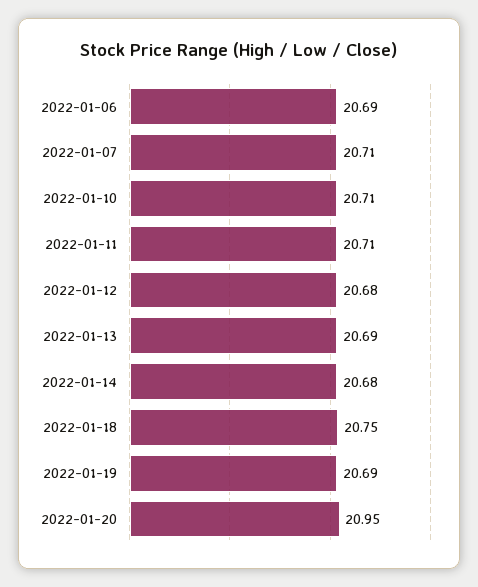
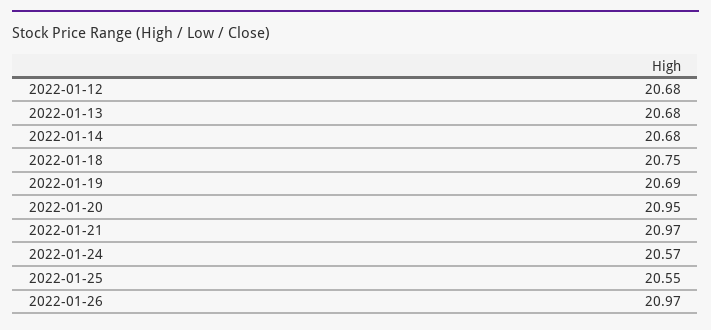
2022-01-06: 20.69 -> none
2022-01-07: 20.71 -> none
2022-01-10: 20.71 -> none
2022-01-11: 20.71 -> none
2022-01-13: 20.69 -> 20.68
2022-01-21: none -> 20.97
2022-01-24: none -> 20.57
2022-01-25: none -> 20.55
2022-01-26: none -> 20.97

